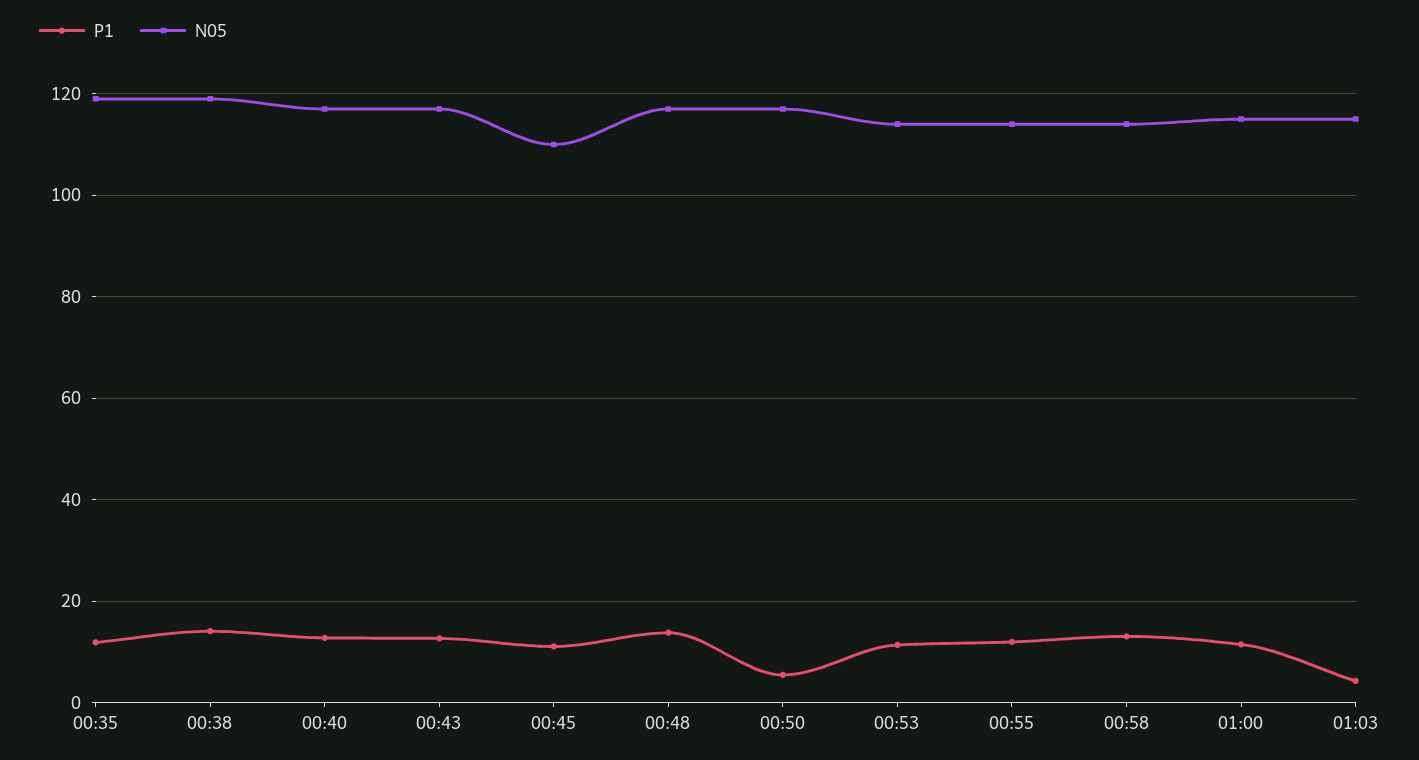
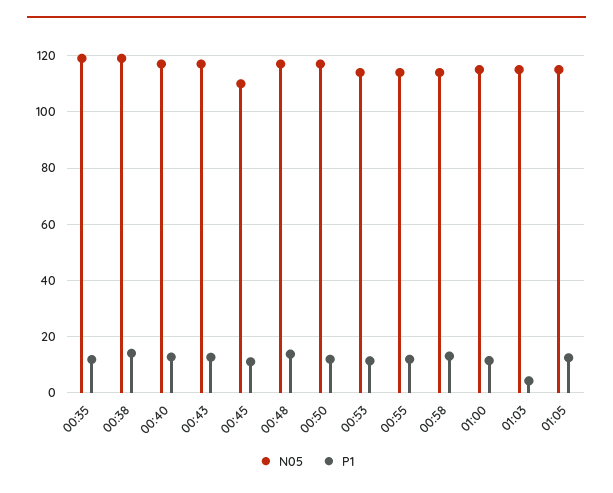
P1, 00:50: 6 -> 12.5
N05, 01:05: none -> 115
P1, 01:05: none -> 12.5

